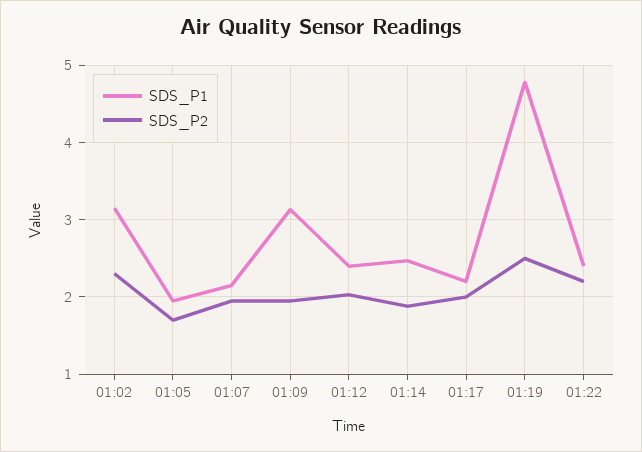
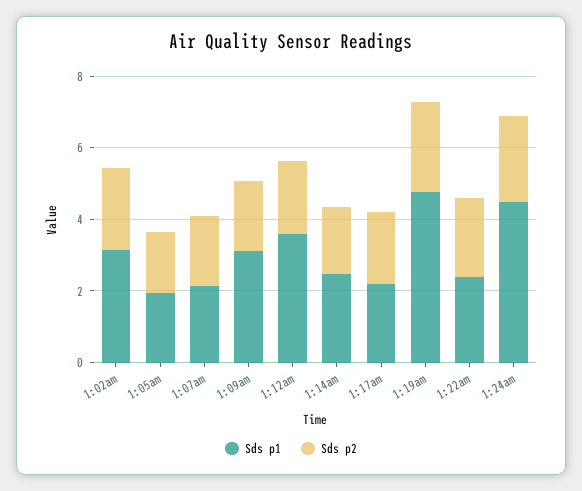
SDS_P1, 01:12: 2.4 -> 3.5
SDS_P1, 1:24am: none -> 4.5
SDS_P2, 1:24am: none -> 2.5

